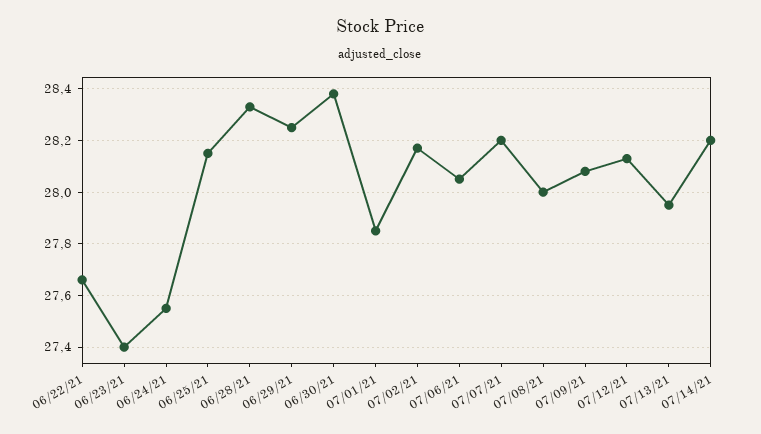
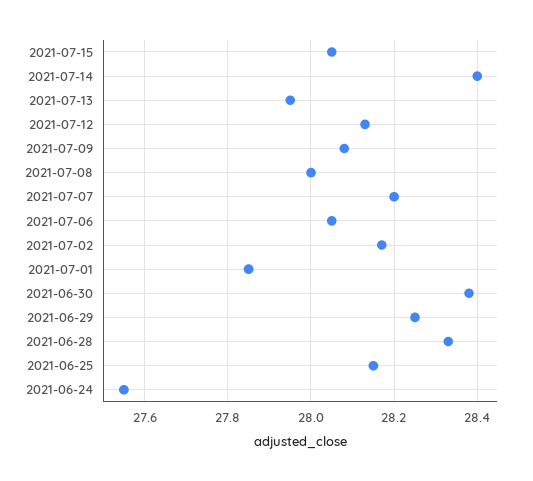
06/22/21: 27.65 -> none
06/23/21: 27.4 -> none
07/14/21: 28.2 -> 28.4
2021-07-15: none -> 28.05

